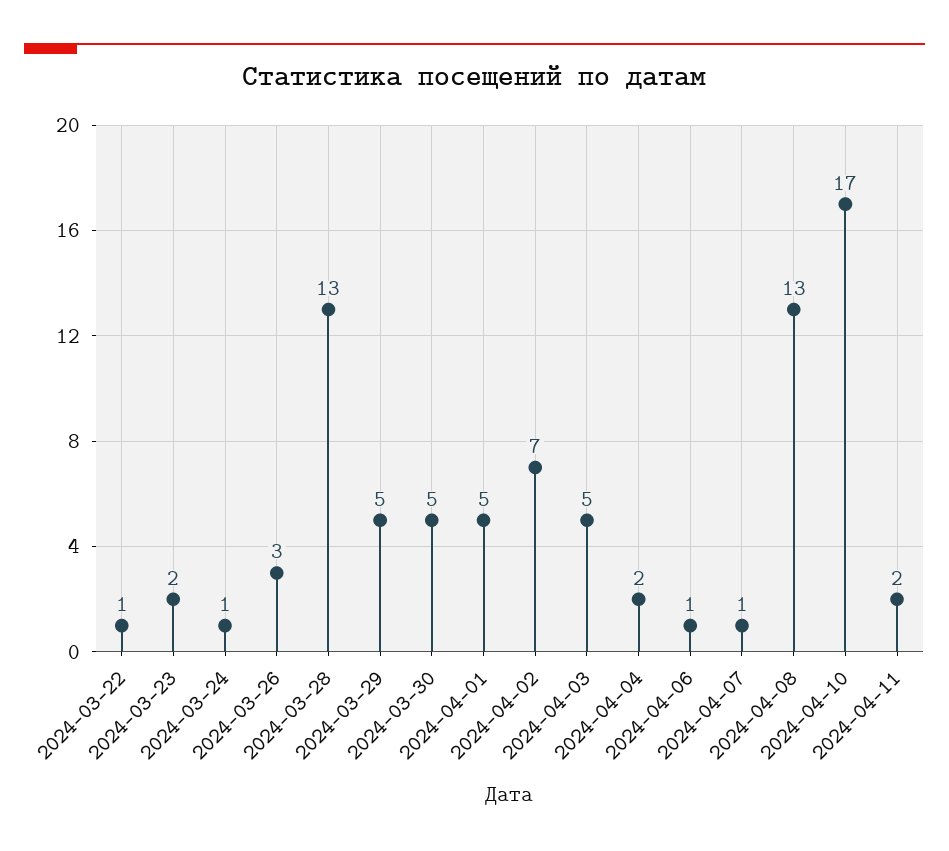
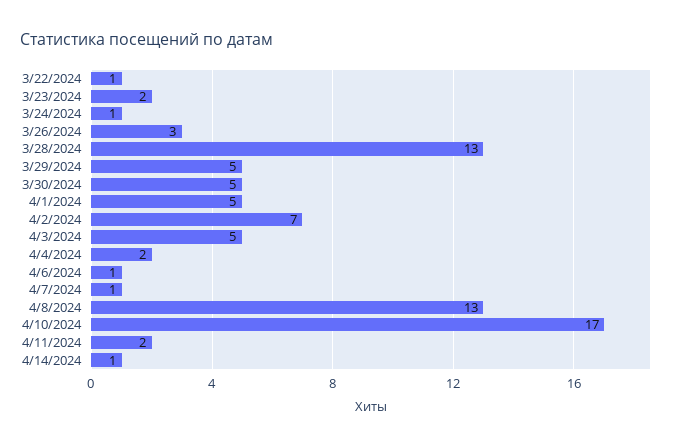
4/14/2024: none -> 1

